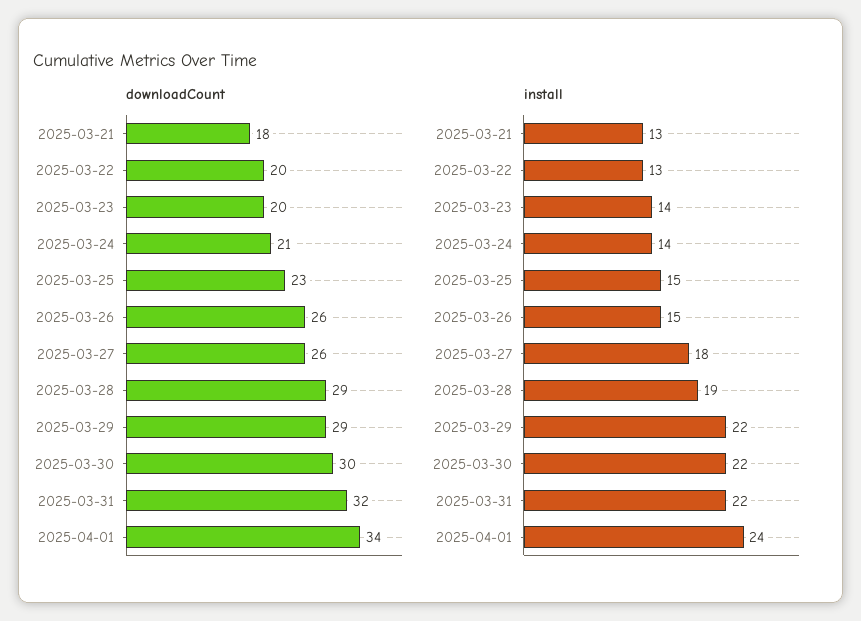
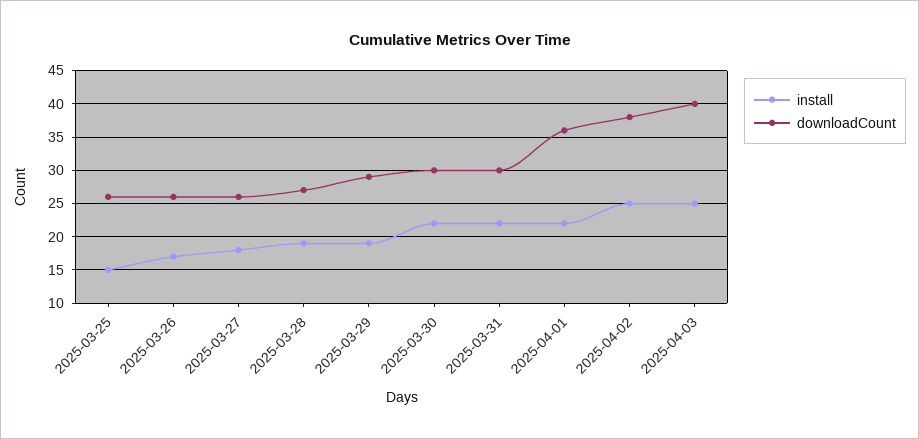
downloadCount, 2025-03-21: 18 -> none
downloadCount, 2025-03-22: 20 -> none
downloadCount, 2025-03-23: 20 -> none
downloadCount, 2025-03-24: 21 -> none
downloadCount, 2025-03-25: 23 -> 26
downloadCount, 2025-03-28: 29 -> 27
downloadCount, 2025-03-31: 32 -> 30
downloadCount, 2025-04-01: 34 -> 36
install, 2025-03-21: 13 -> none
install, 2025-03-22: 13 -> none
install, 2025-03-23: 14 -> none
install, 2025-03-24: 14 -> none
install, 2025-03-26: 15 -> 17
install, 2025-03-29: 22 -> 19
install, 2025-04-01: 24 -> 22
install, 2025-04-02: none -> 25
downloadCount, 2025-04-02: none -> 38
install, 2025-04-03: none -> 25
downloadCount, 2025-04-03: none -> 40

